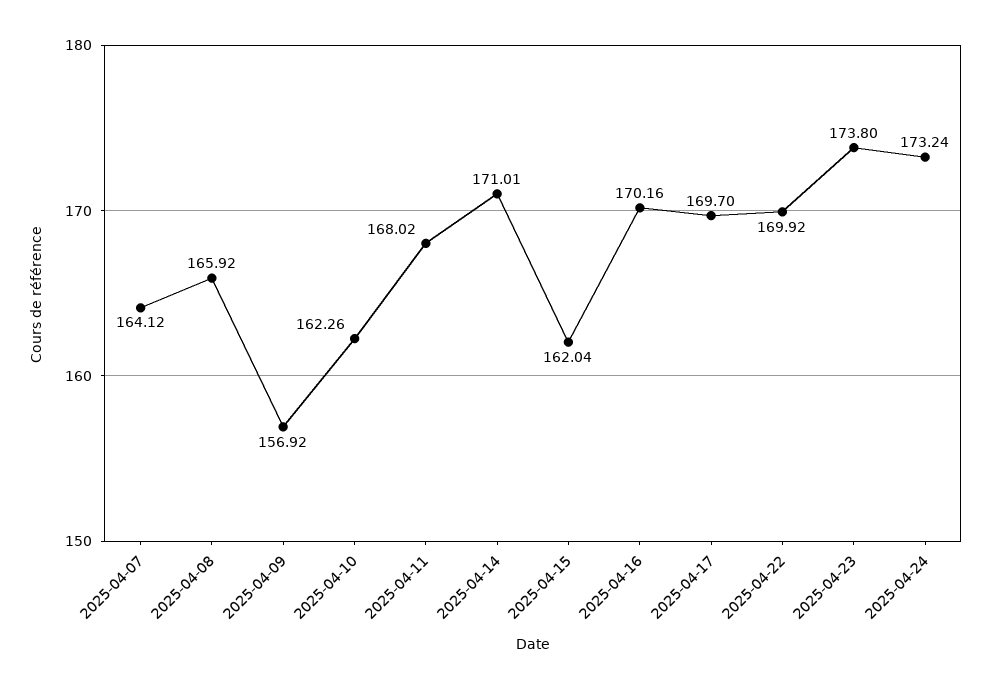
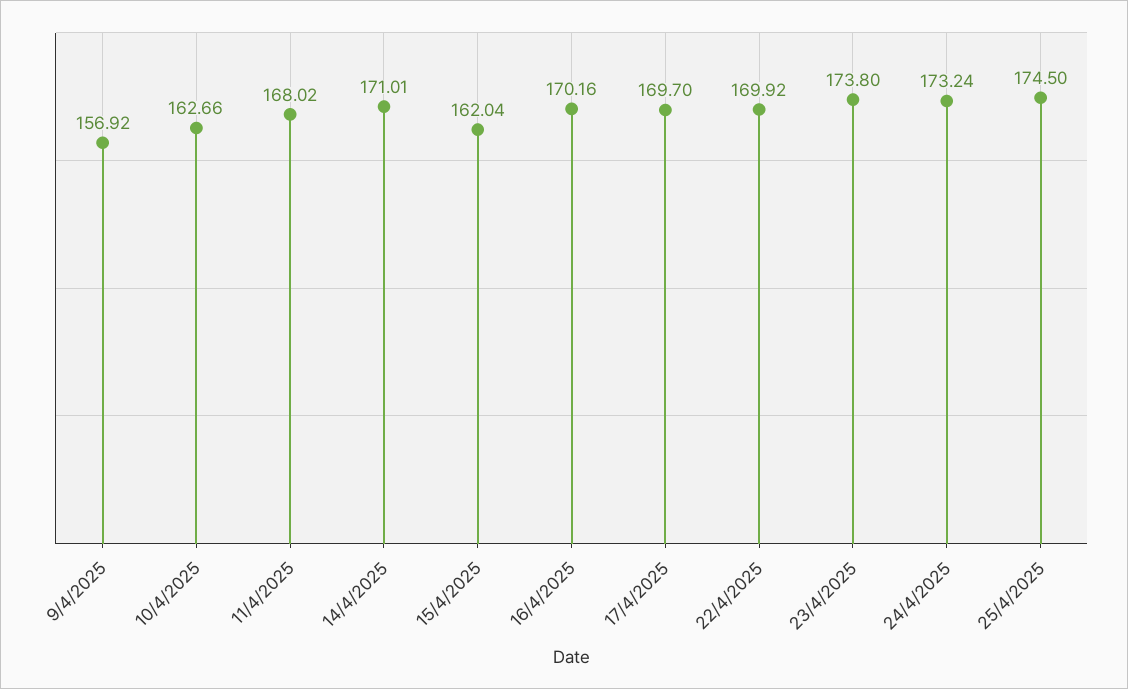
2025-04-07: 164.12 -> none
2025-04-08: 165.92 -> none
2025-04-10: 162.26 -> 162.66
25/4/2025: none -> 174.5

